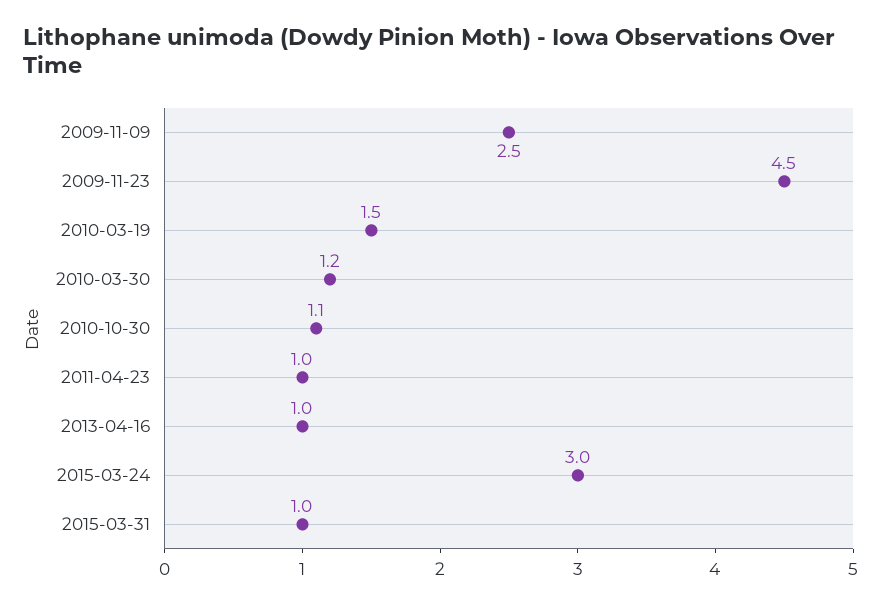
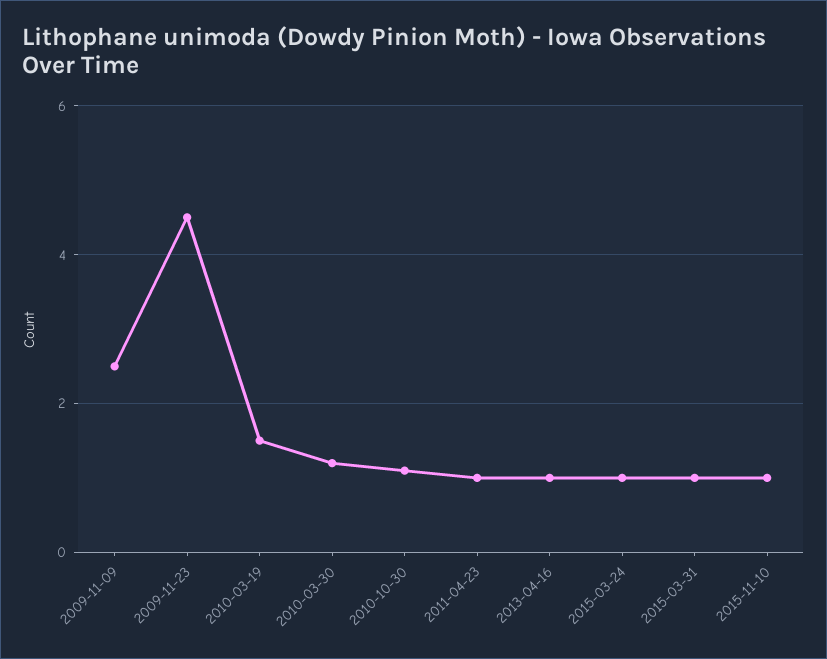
2015-03-24: 3 -> 1
2015-11-10: none -> 1

